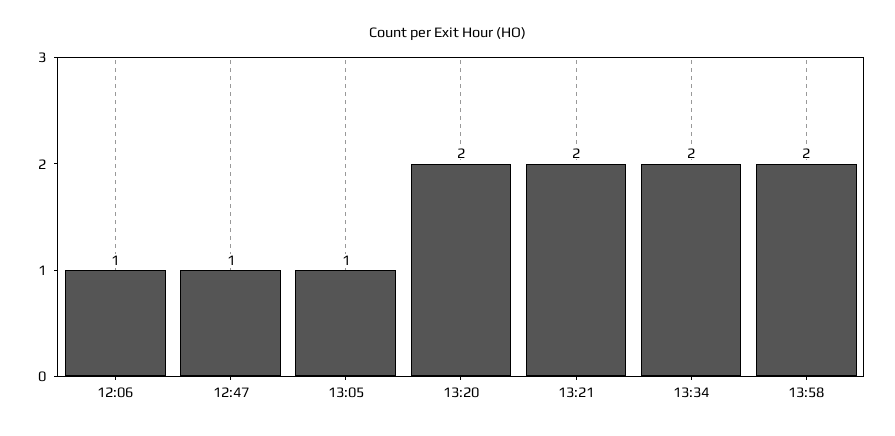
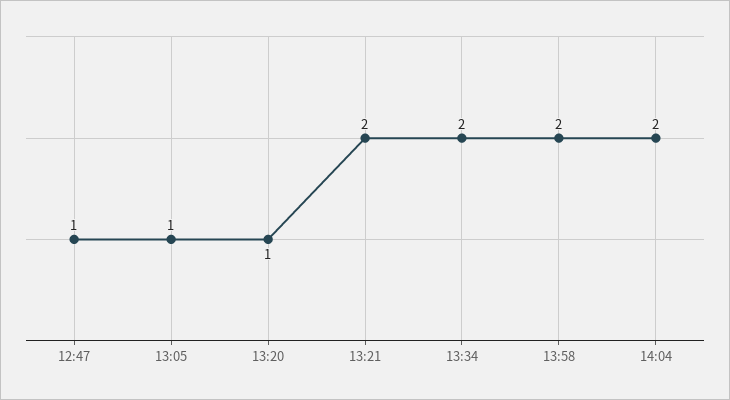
12:06: 1 -> none
13:20: 2 -> 1
14:04: none -> 2

